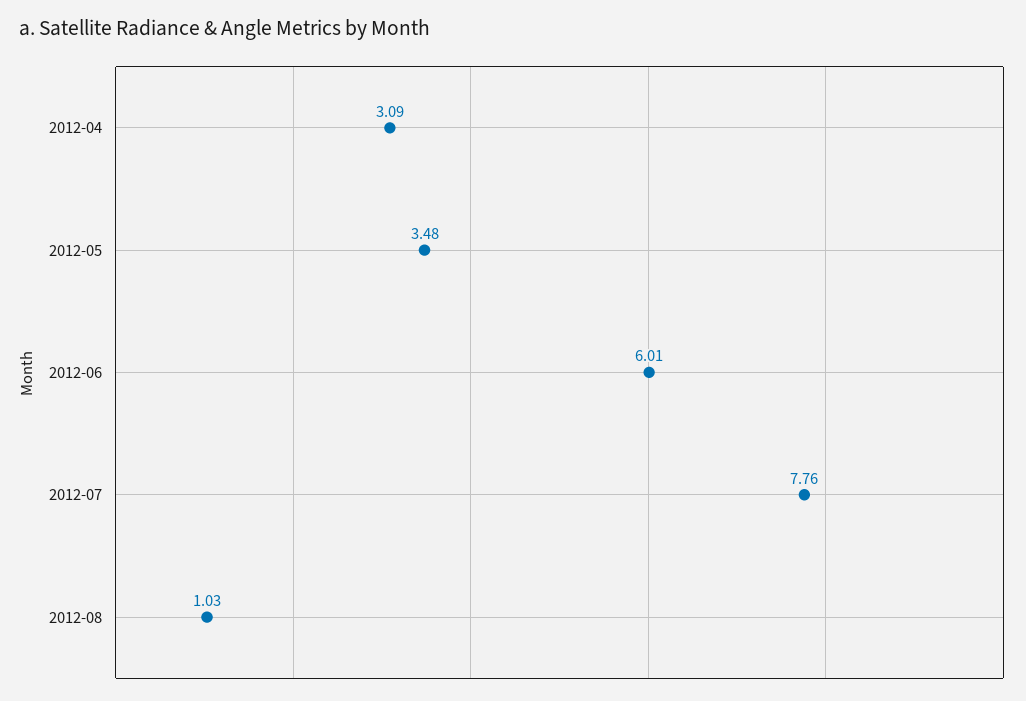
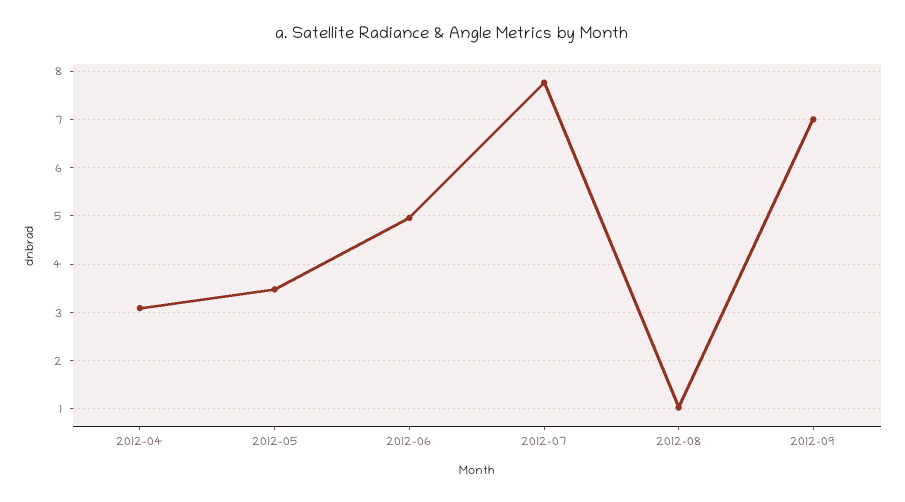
2012-06: 6.01 -> 5
2012-09: none -> 7

